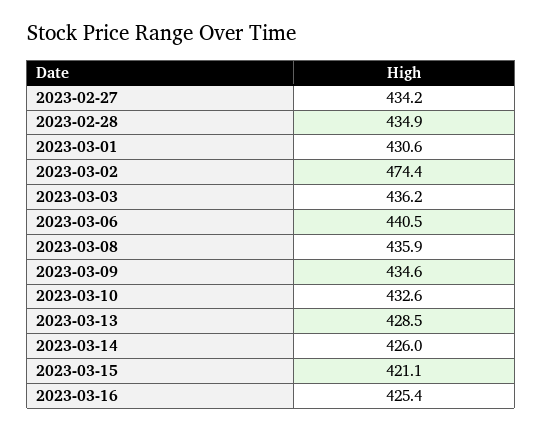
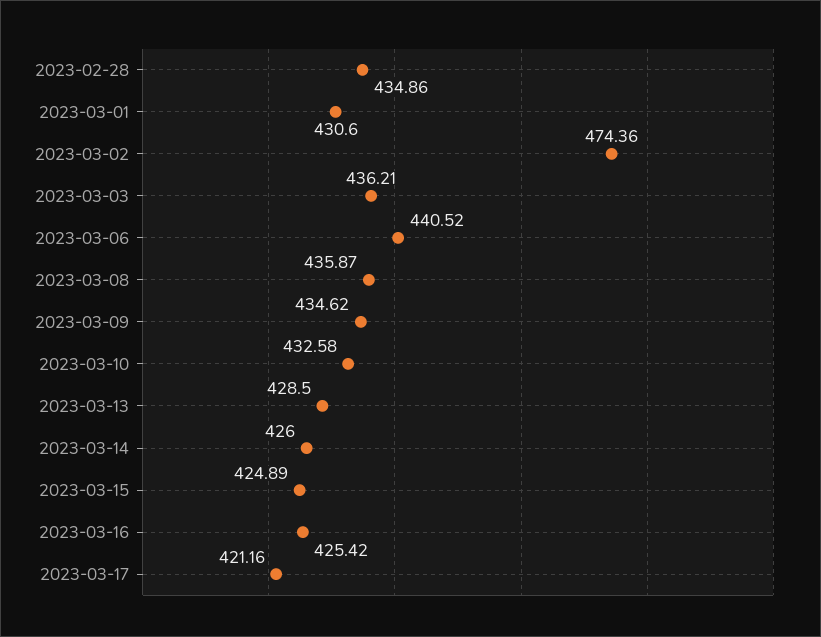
2023-02-27: 434.2 -> none
2023-03-15: 421.1 -> 424.89
2023-03-17: none -> 421.16

